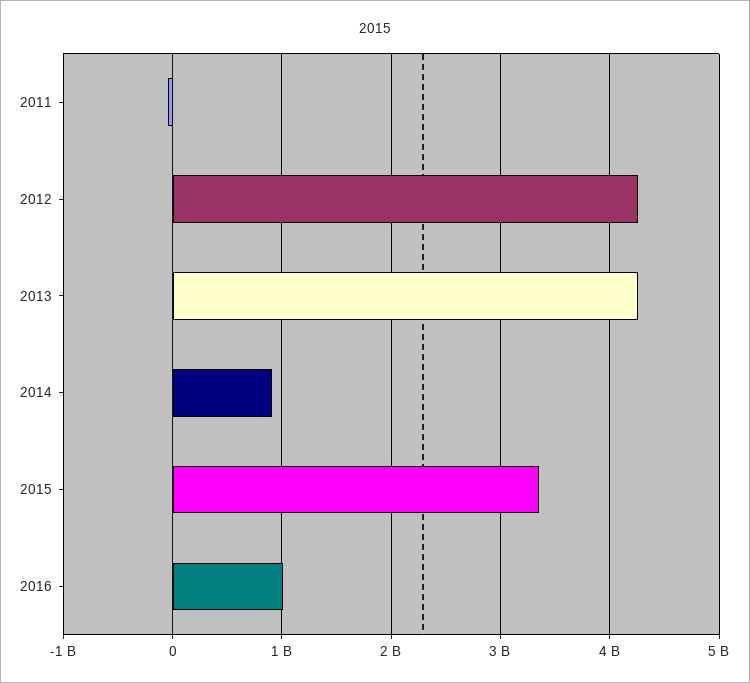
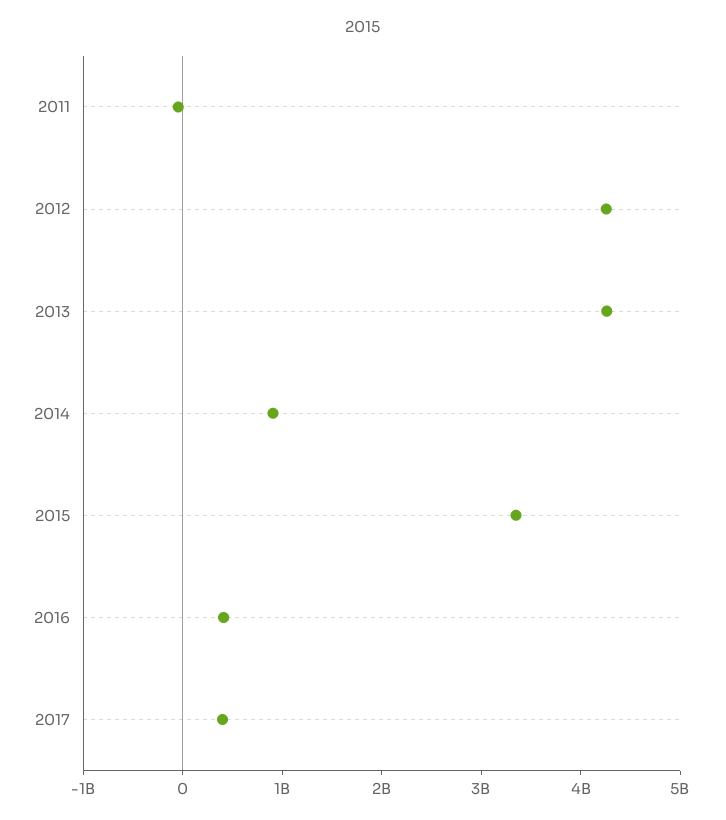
2016: 1000000000 -> 400000000
2017: none -> 400000000

